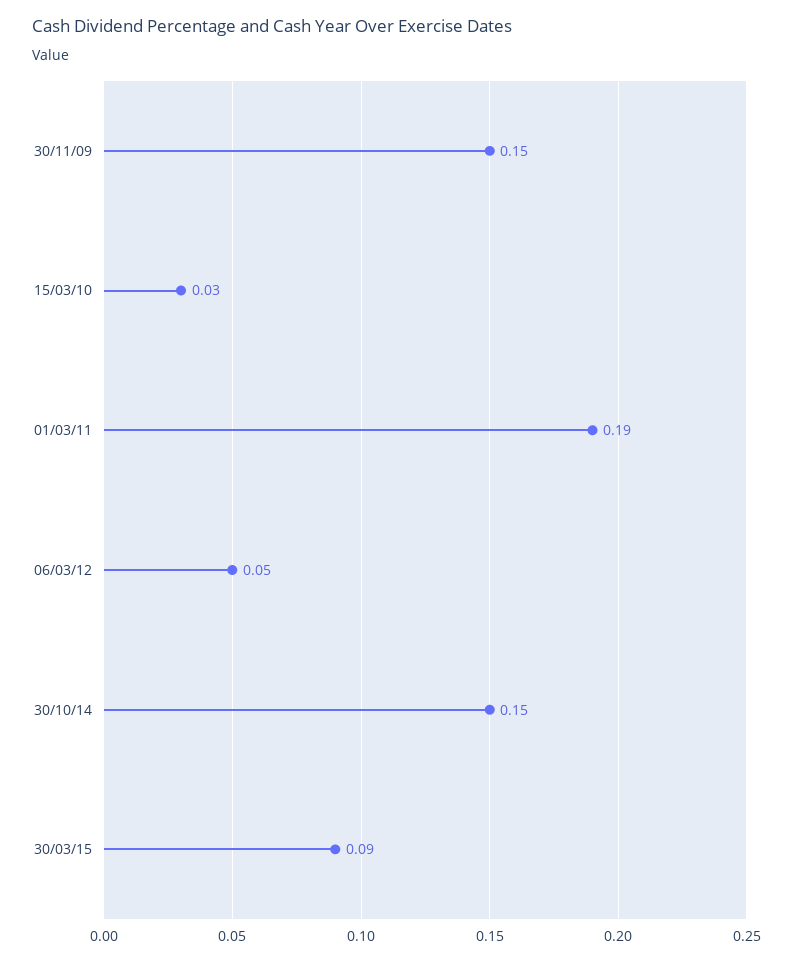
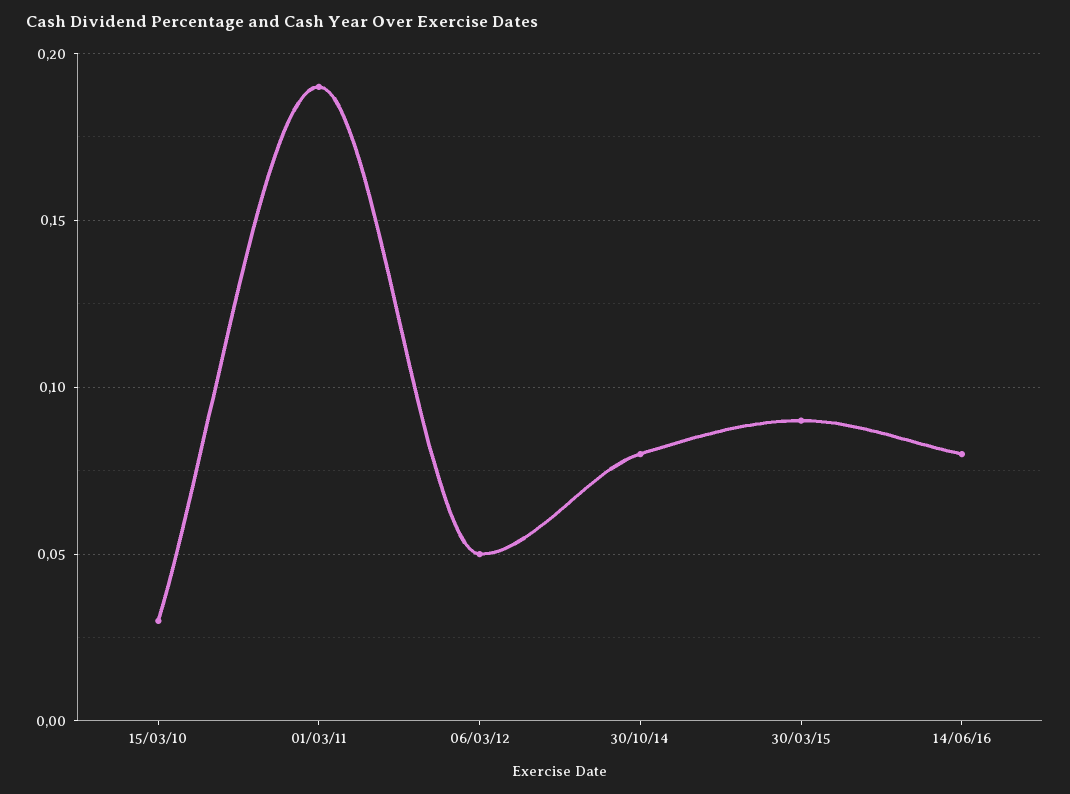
30/11/09: 0.15 -> none
30/10/14: 0.15 -> 0.08
14/06/16: none -> 0.08

